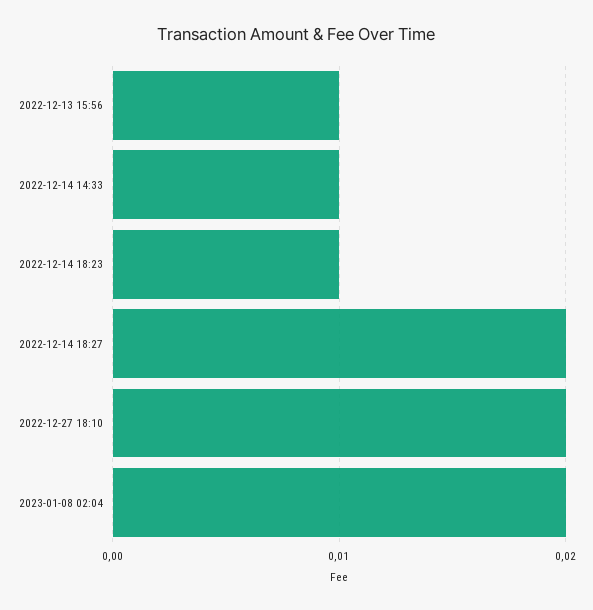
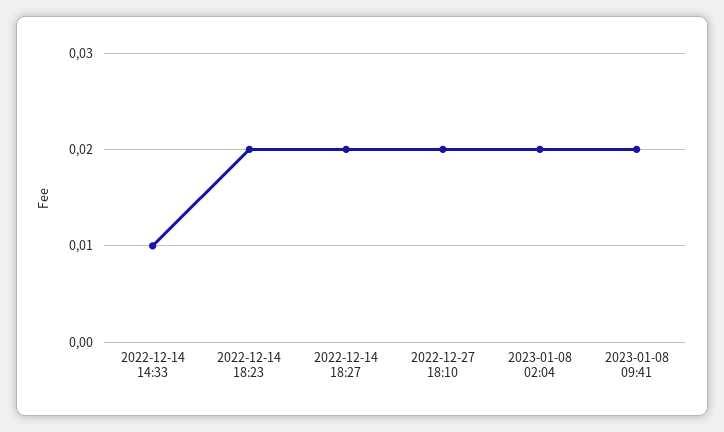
2022-12-13 15:56: 0.01 -> none
2022-12-14 18:23: 0.01 -> 0.02
2023-01-08 09:41: none -> 0.02

